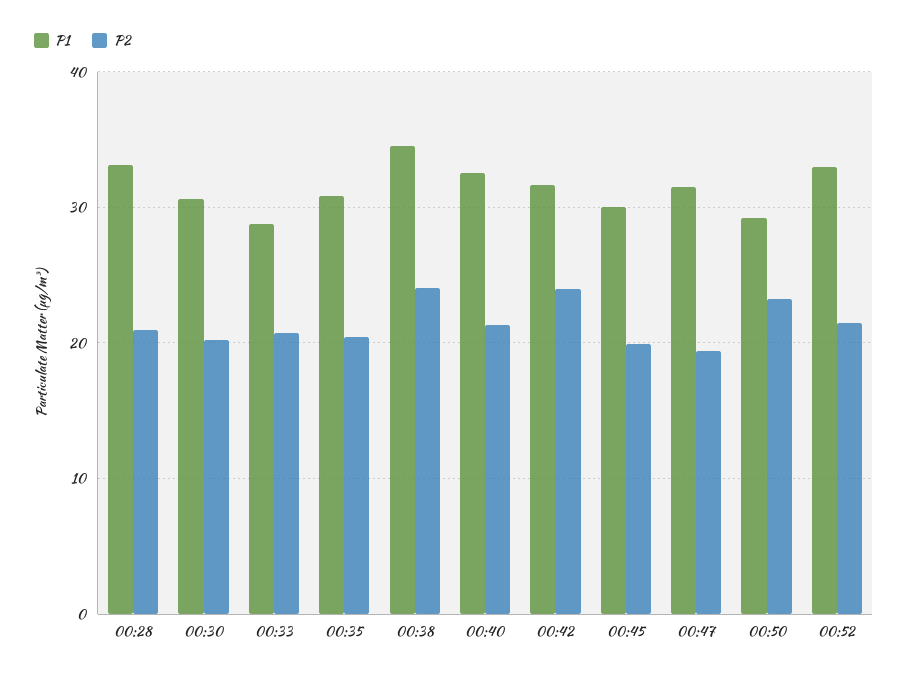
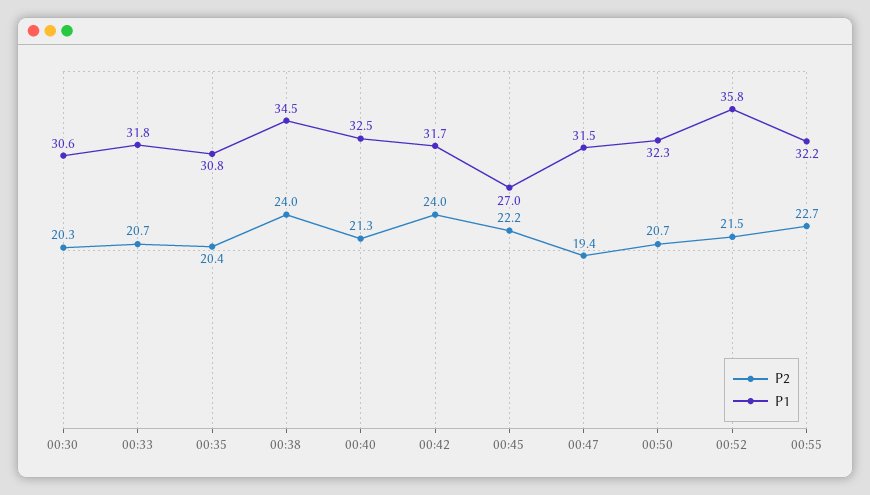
P1, 00:28: 33 -> none
P2, 00:28: 21 -> none
P1, 00:33: 29 -> 31.8
P1, 00:45: 30 -> 27
P2, 00:45: 20 -> 22.2
P1, 00:50: 29 -> 32.3
P2, 00:50: 23 -> 20.7
P1, 00:52: 33 -> 35.8
P2, 00:55: none -> 22.7
P1, 00:55: none -> 32.2

